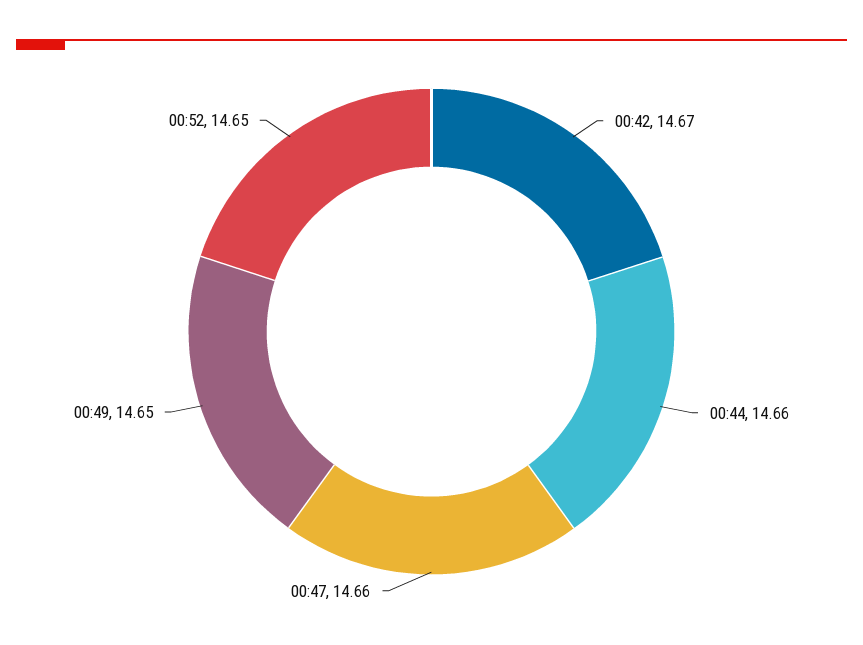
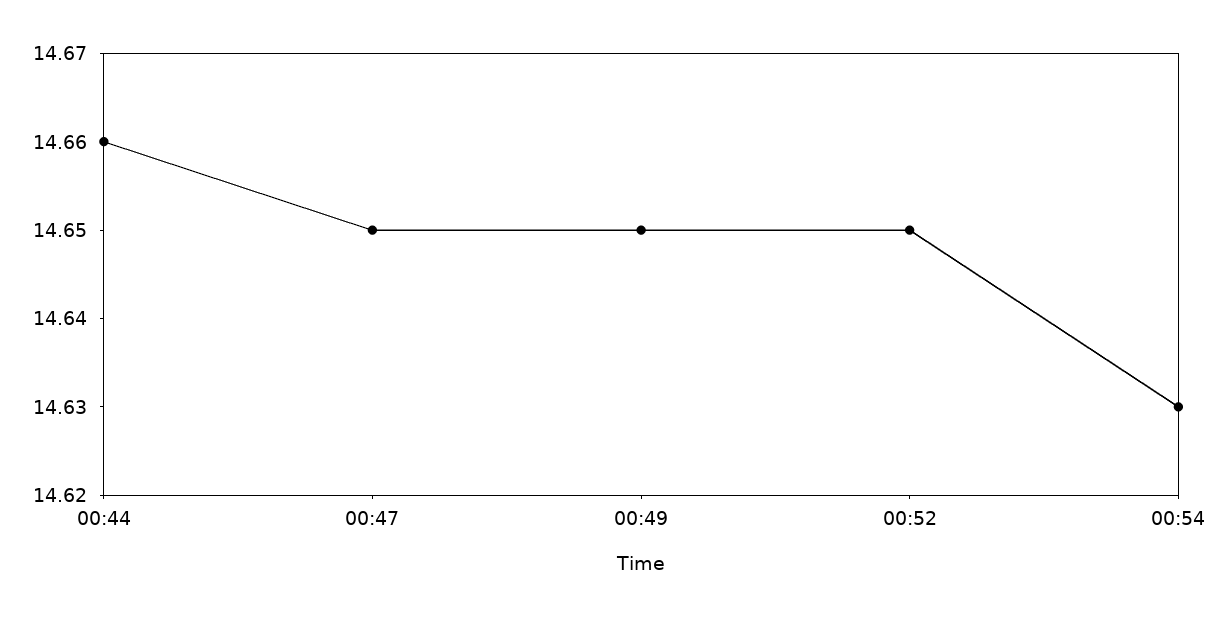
00:42: 14.67 -> none
00:47: 14.66 -> 14.65
00:54: none -> 14.63

